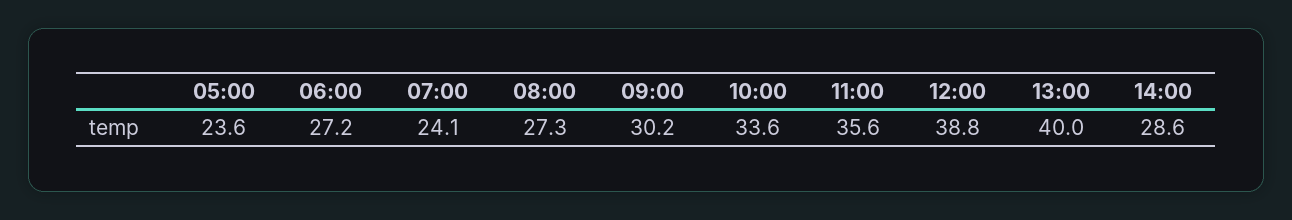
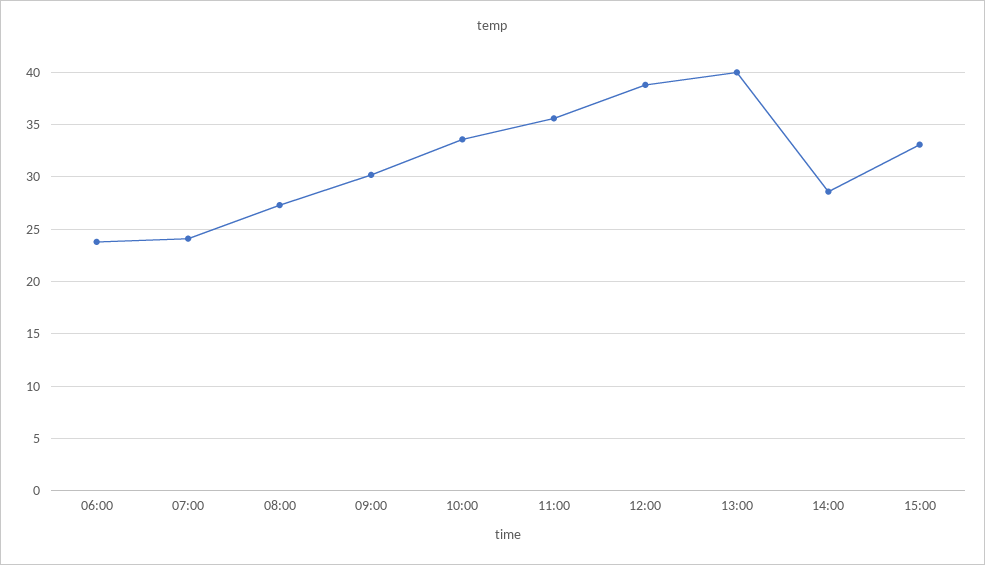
05:00: 23.6 -> none
06:00: 27.2 -> 24
15:00: none -> 33

